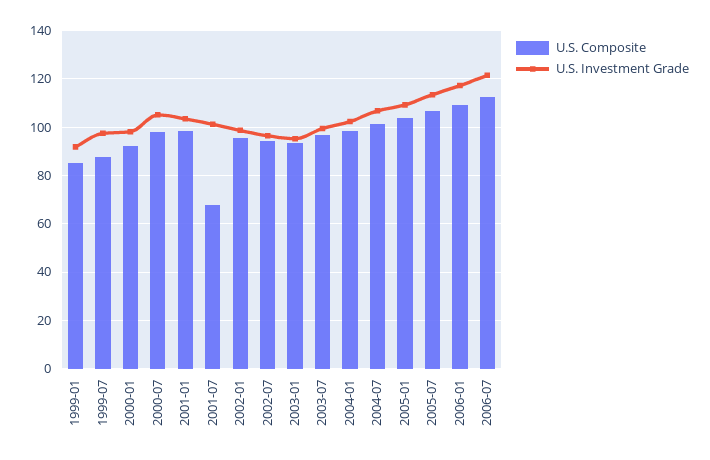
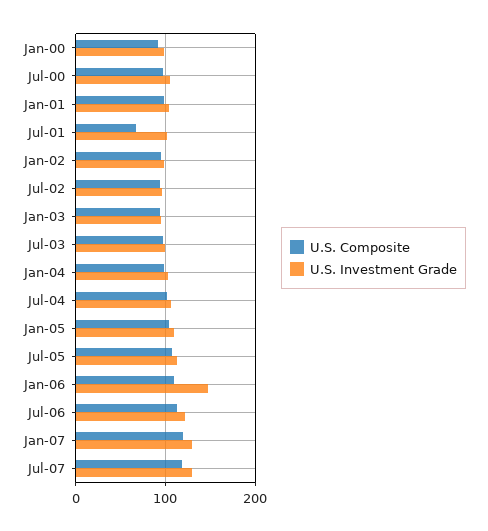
U.S. Composite, 1999-01: 85 -> none
U.S. Investment Grade, 1999-01: 92.5 -> none
U.S. Composite, 1999-07: 87.5 -> none
U.S. Investment Grade, 1999-07: 97.5 -> none
U.S. Investment Grade, 2006-01: 117.5 -> 150
U.S. Composite, Jan-07: none -> 120
U.S. Investment Grade, Jan-07: none -> 130
U.S. Composite, Jul-07: none -> 120
U.S. Investment Grade, Jul-07: none -> 130

